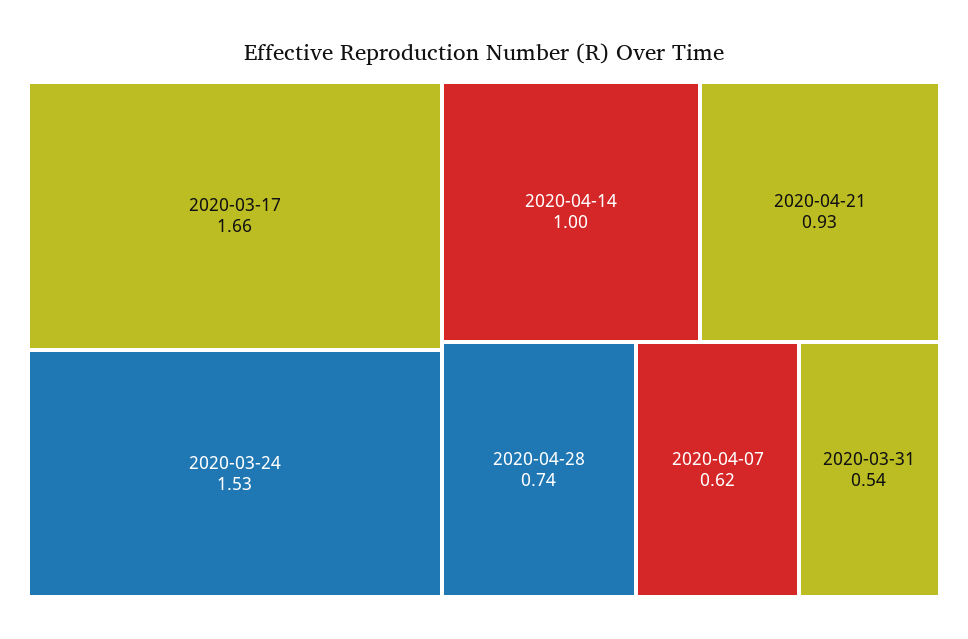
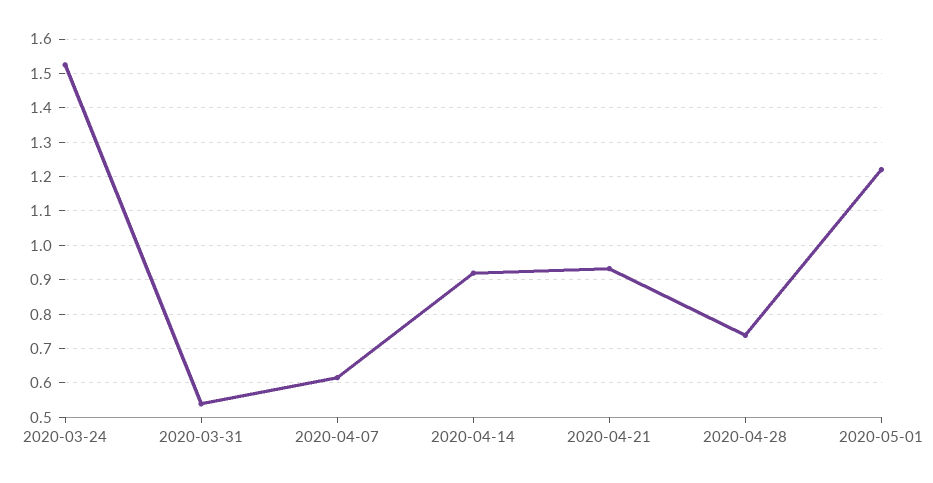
2020-03-17: 1.66 -> none
2020-04-14: 1 -> 0.92
2020-05-01: none -> 1.22

